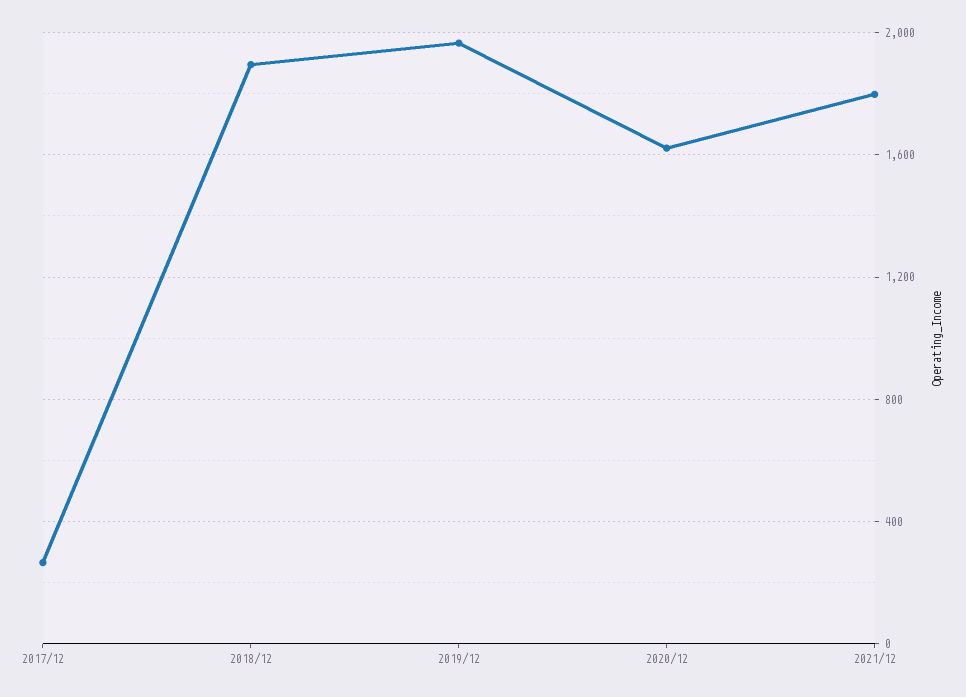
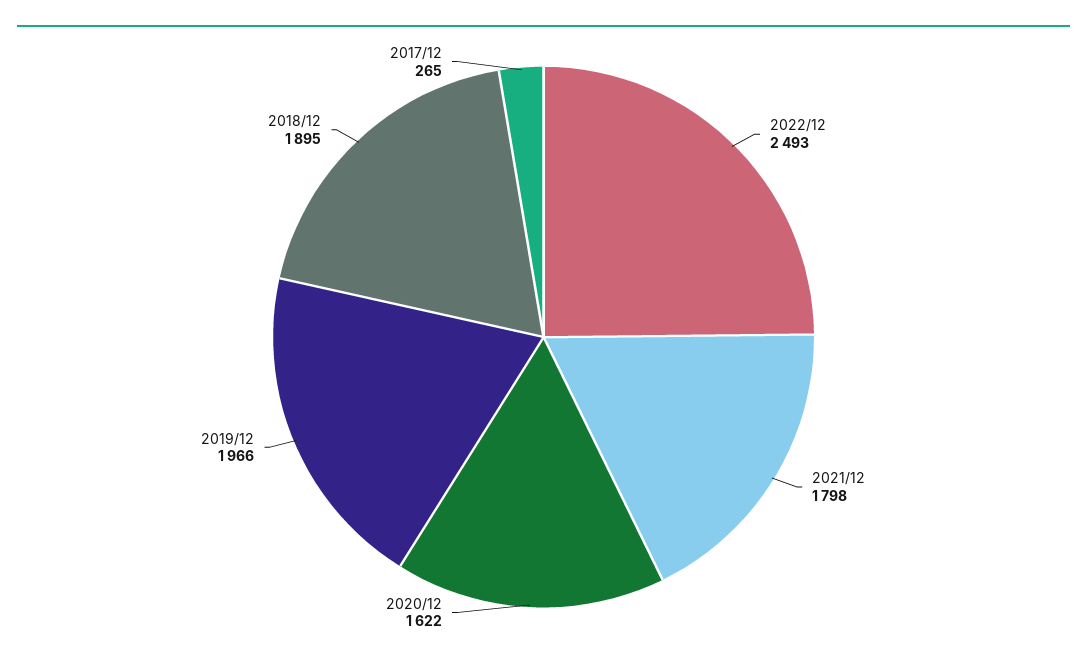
2022/12: none -> 2493

